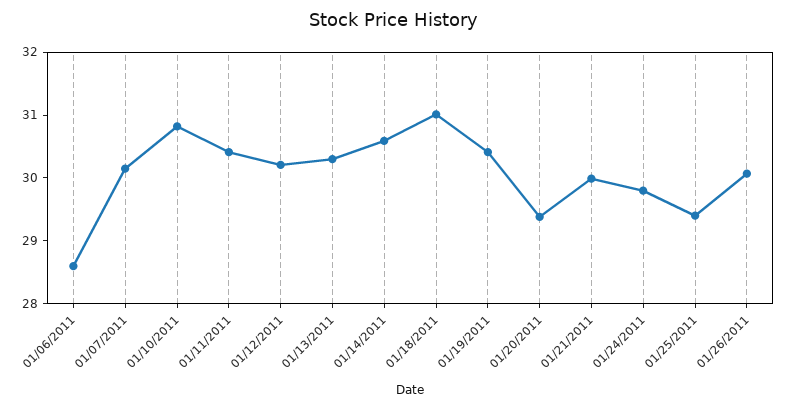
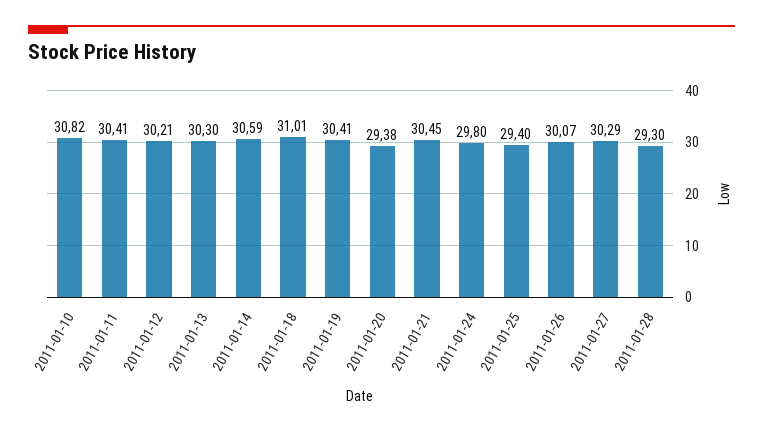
01/06/2011: 28.6 -> none
01/07/2011: 30.2 -> none
01/21/2011: 30 -> 30.45
2011-01-27: none -> 30.29
2011-01-28: none -> 29.3

